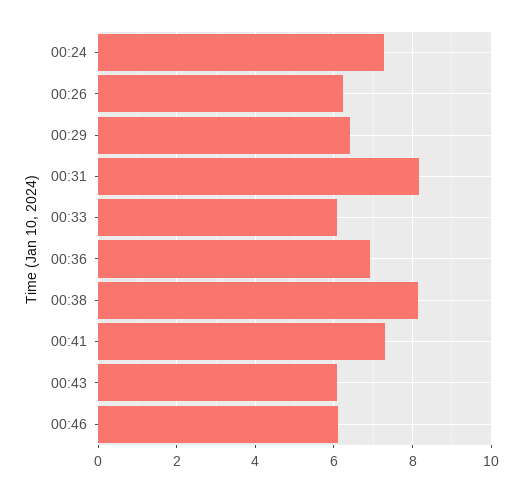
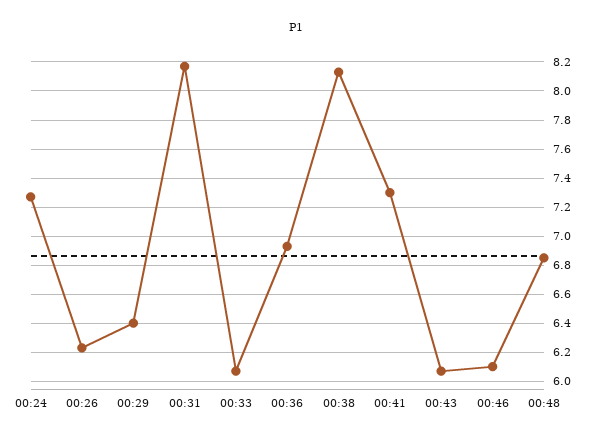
00:48: none -> 6.85

